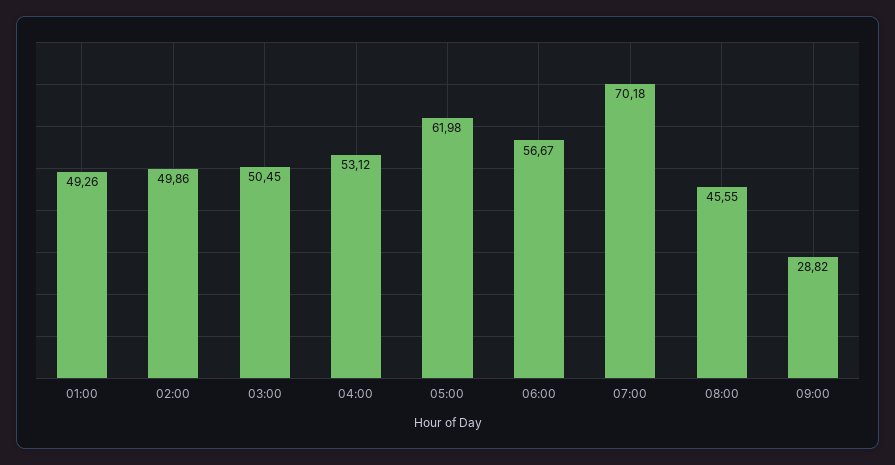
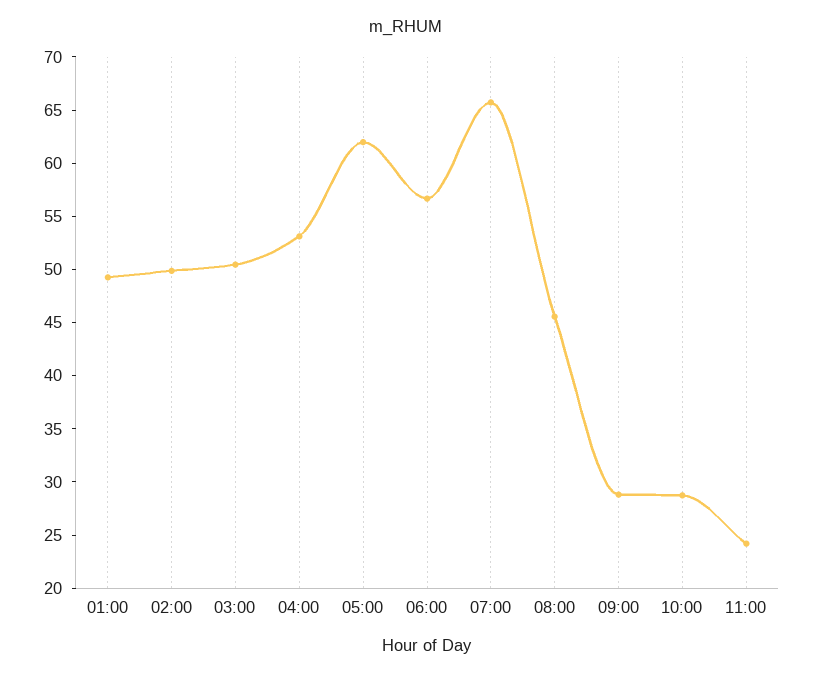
07:00: 70.18 -> 66
10:00: none -> 29
11:00: none -> 24

